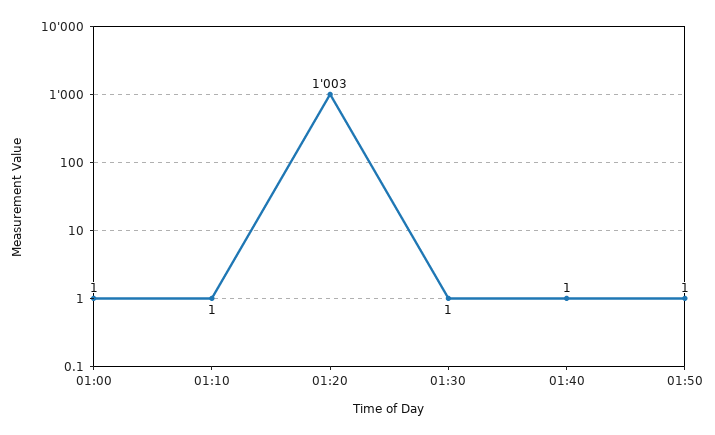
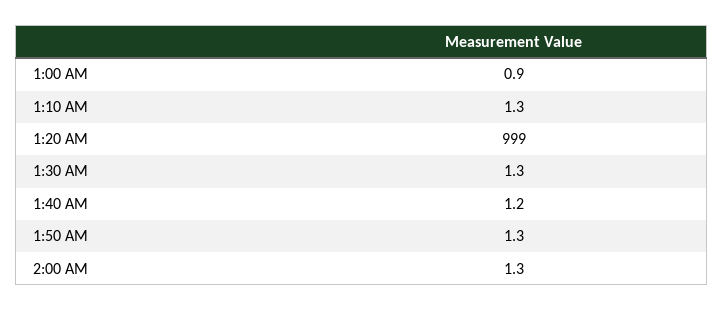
01:20: 1003 -> 999
2:00 AM: none -> 1.3

